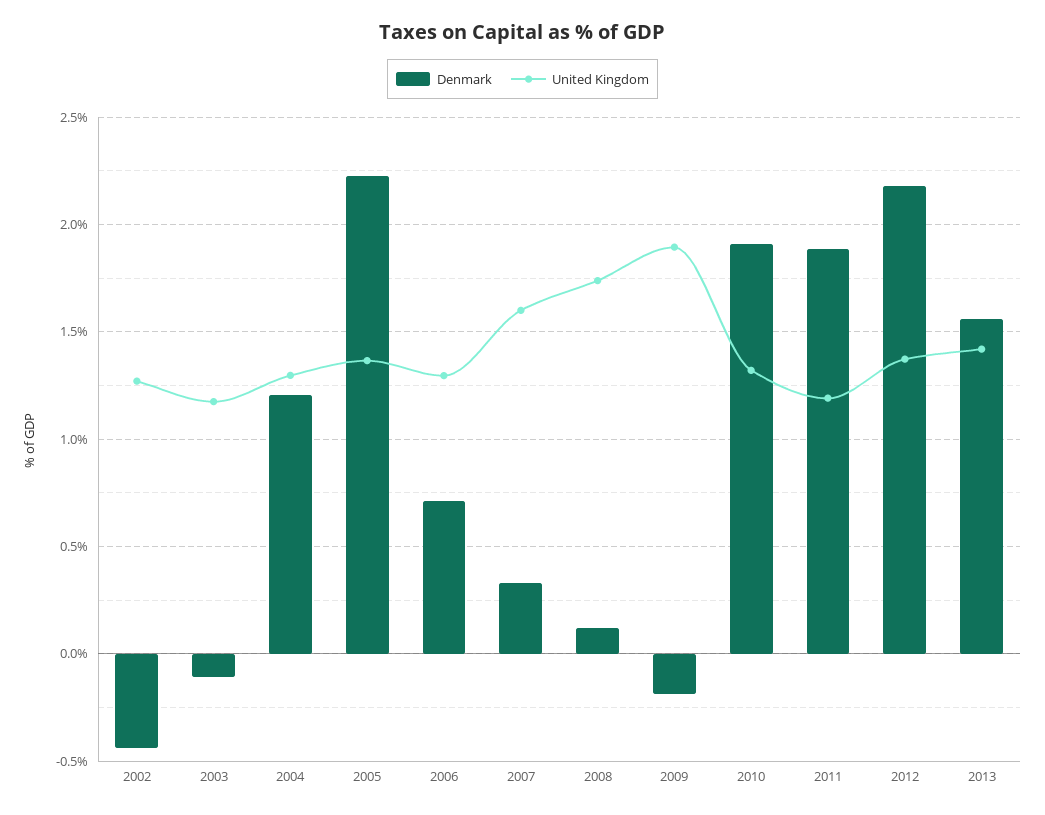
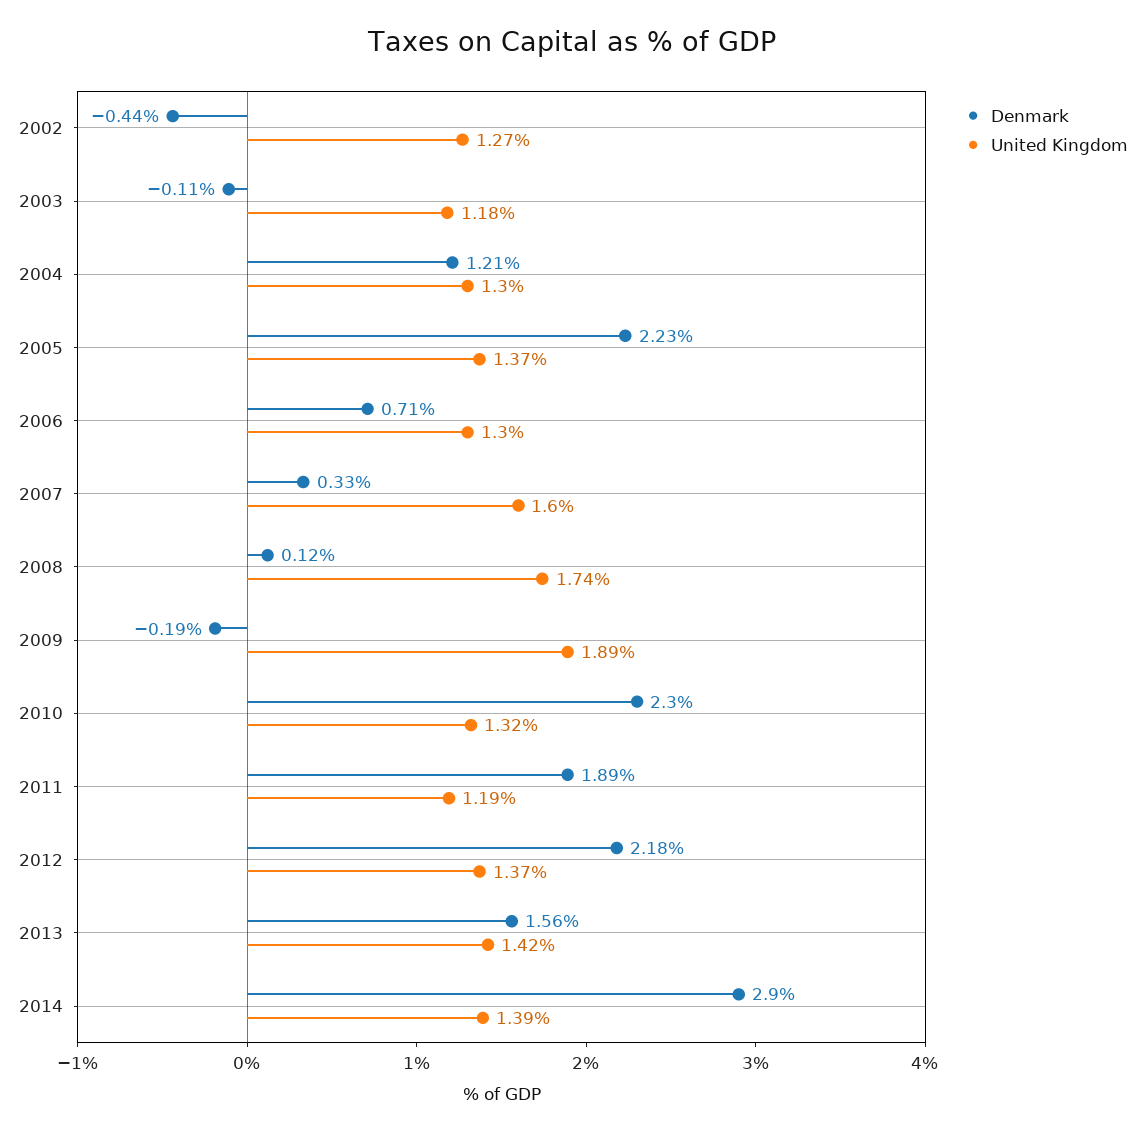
Denmark, 2010: 1.9 -> 2.3
Denmark, 2014: none -> 2.9
United Kingdom, 2014: none -> 1.39

